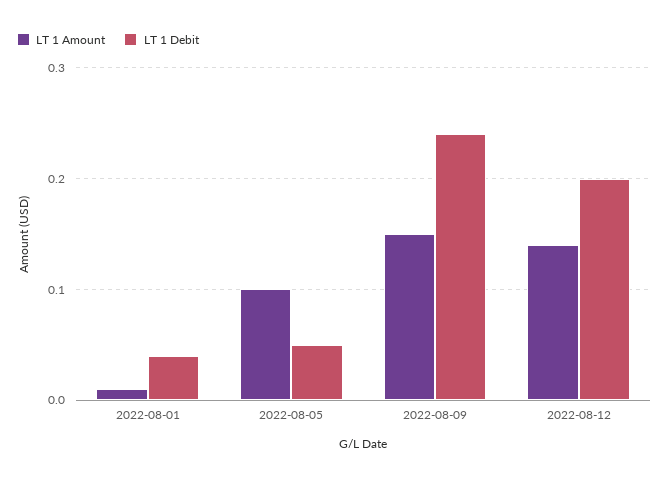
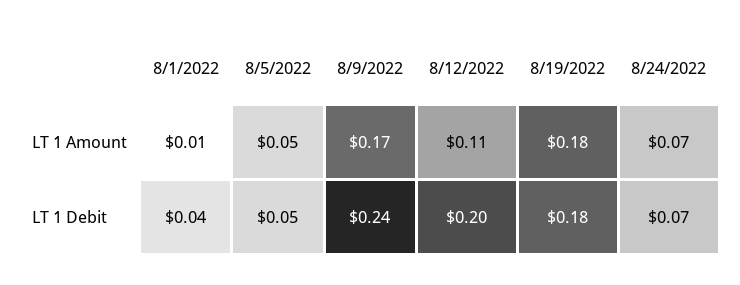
LT 1 Amount, 2022-08-05: 0.1 -> 0.05
LT 1 Amount, 2022-08-09: 0.15 -> 0.17
LT 1 Amount, 2022-08-12: 0.14 -> 0.11
LT 1 Amount, 8/19/2022: none -> 0.18
LT 1 Amount, 8/24/2022: none -> 0.07
LT 1 Debit, 8/19/2022: none -> 0.18
LT 1 Debit, 8/24/2022: none -> 0.07

